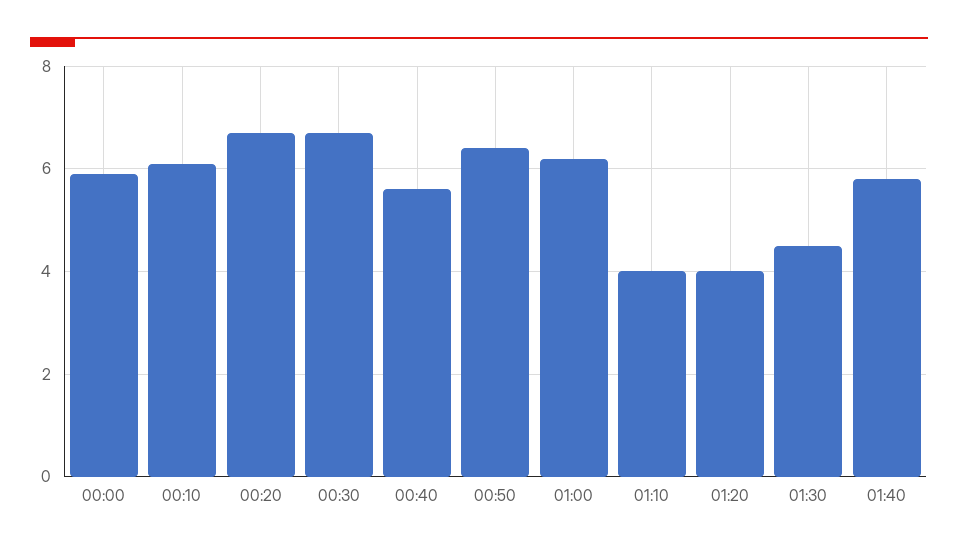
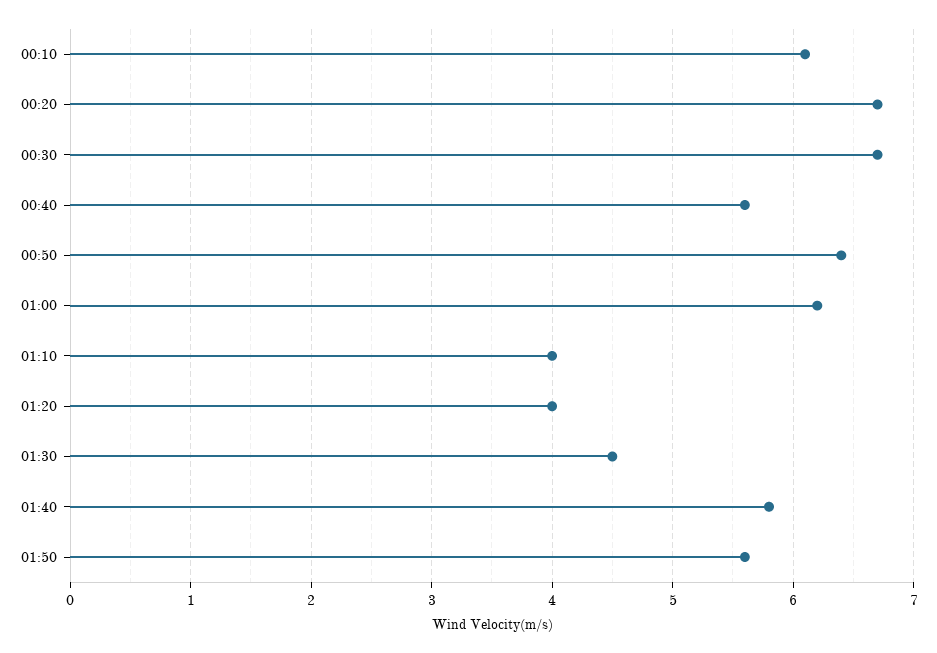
00:00: 6 -> none
01:50: none -> 5.6

